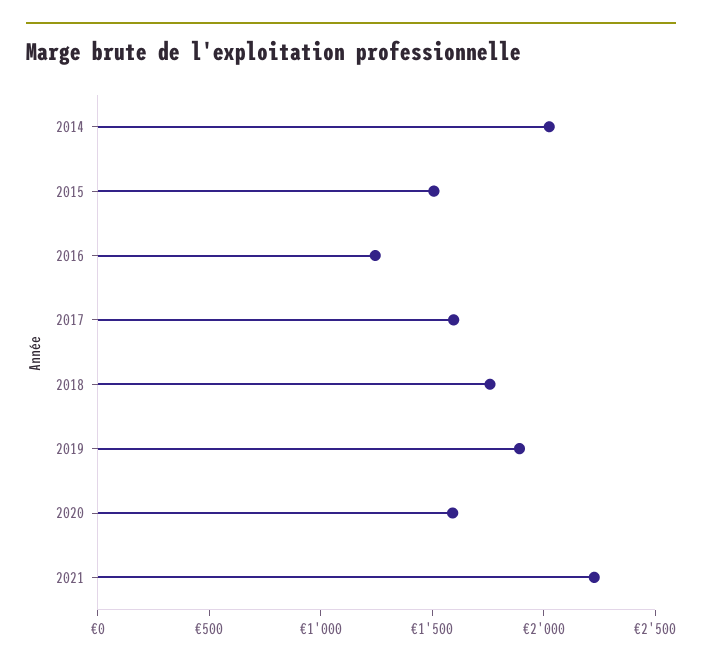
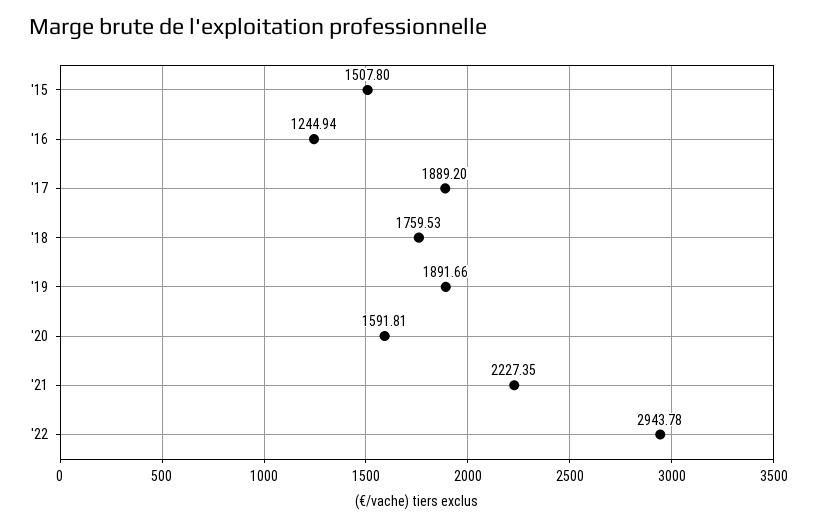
2014: 2000 -> none
2017: 1600 -> 1889.2
'22: none -> 2943.78

